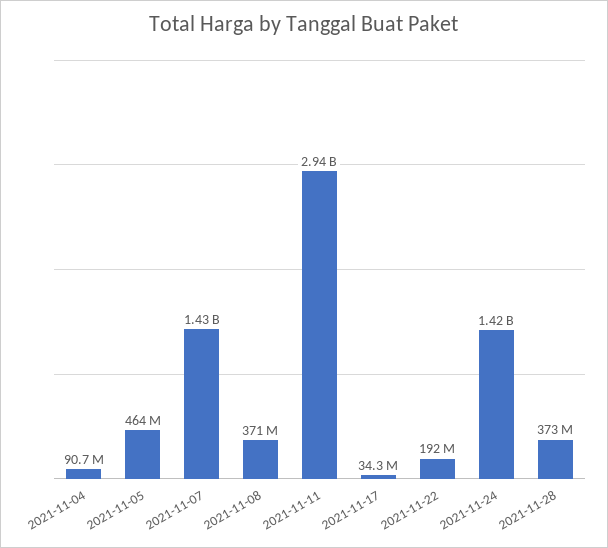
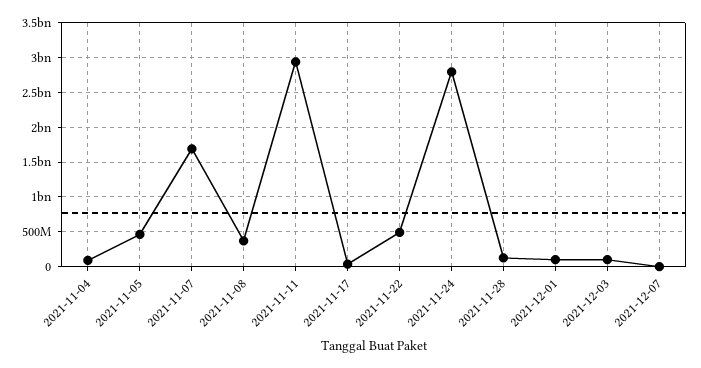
2021-11-07: 1430000000 -> 1700000000
2021-11-22: 192000000 -> 500000000
2021-11-24: 1420000000 -> 2800000000
2021-11-28: 373000000 -> 100000000
2021-12-01: none -> 100000000
2021-12-03: none -> 100000000
2021-12-07: none -> 0

